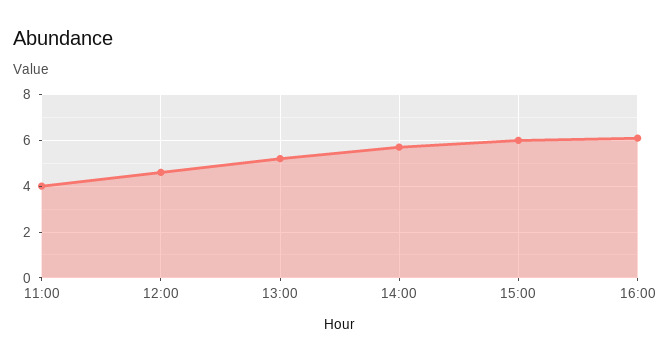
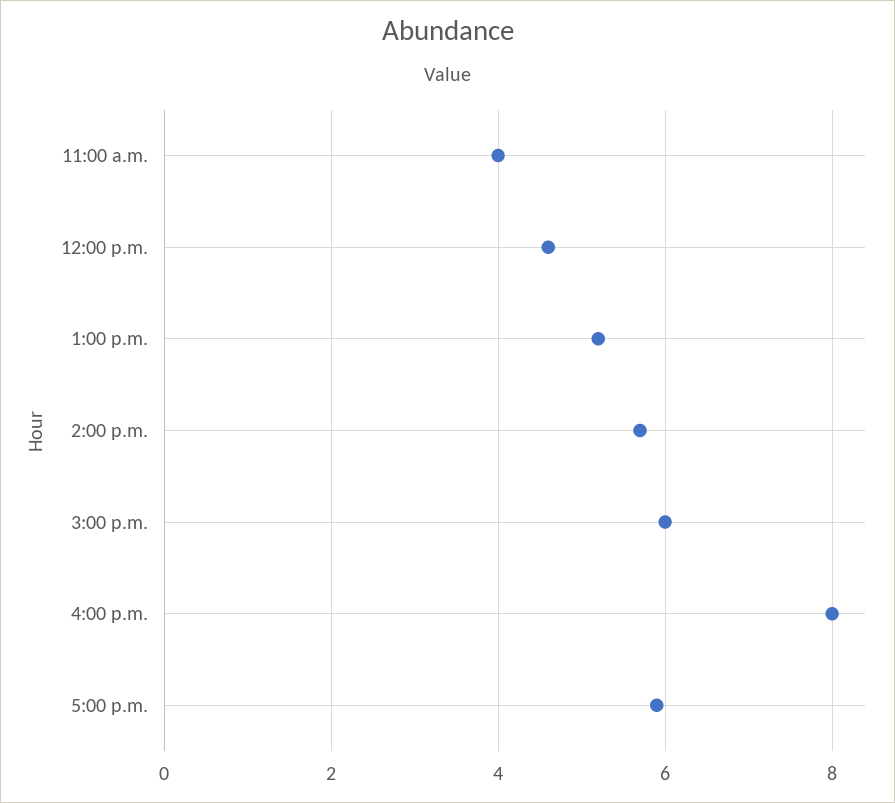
16:00: 6 -> 8
5:00 p.m.: none -> 6

